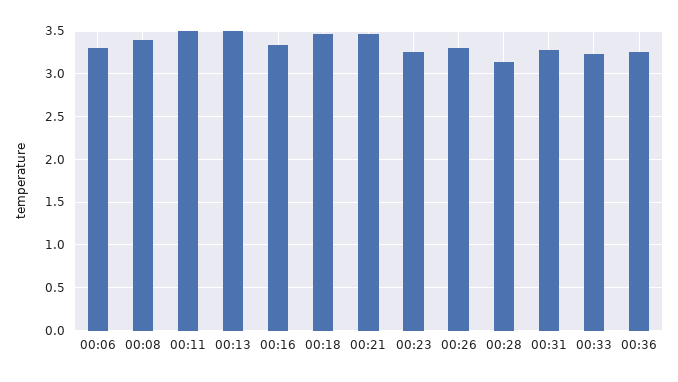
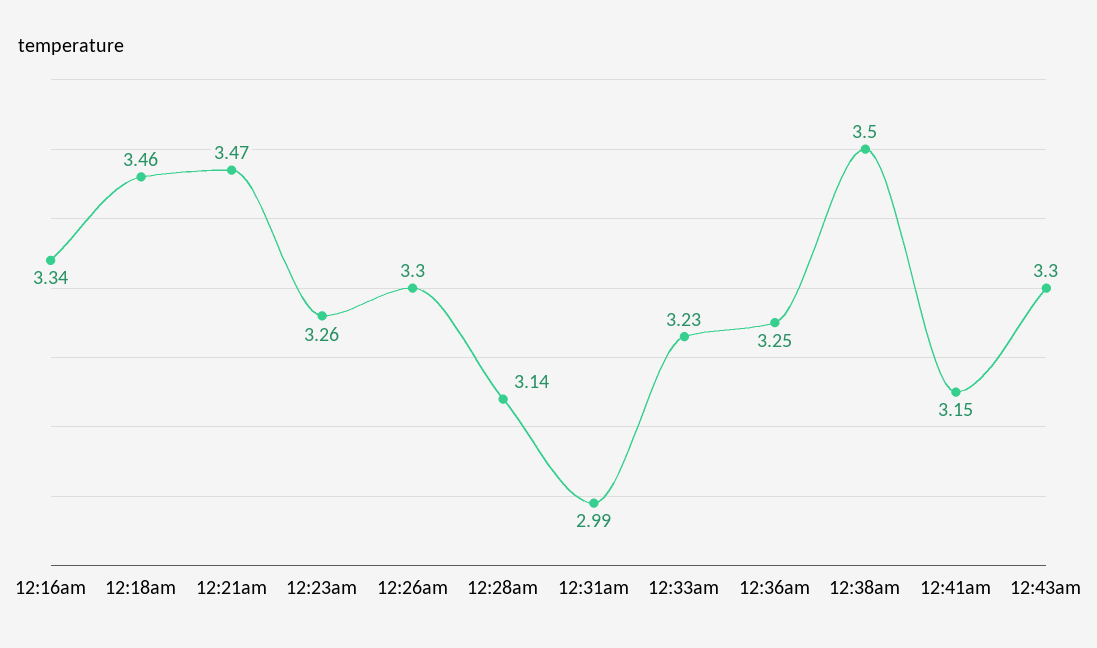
00:06: 3.3 -> none
00:08: 3.4 -> none
00:11: 3.5 -> none
00:13: 3.5 -> none
00:31: 3.3 -> 2.99
12:38am: none -> 3.5
12:41am: none -> 3.15
12:43am: none -> 3.3

